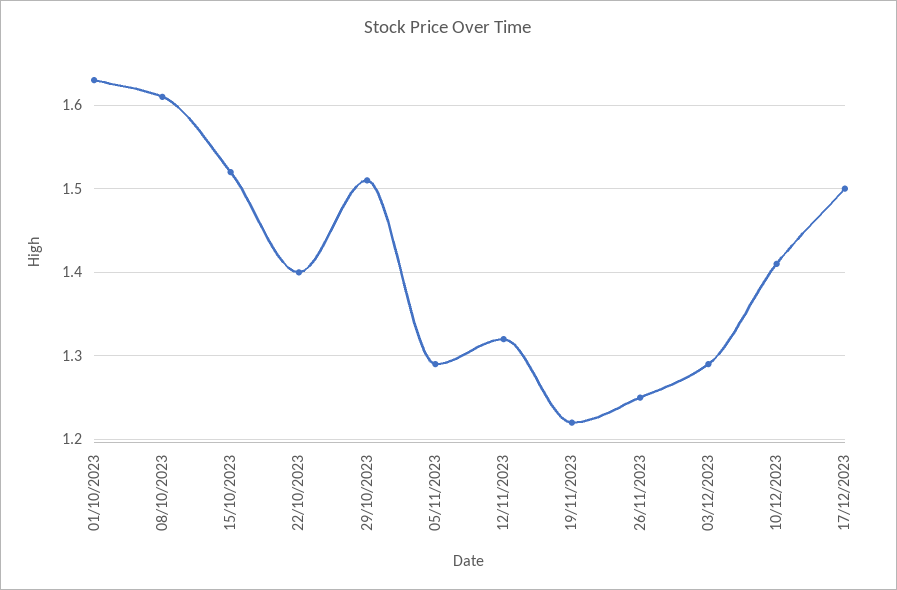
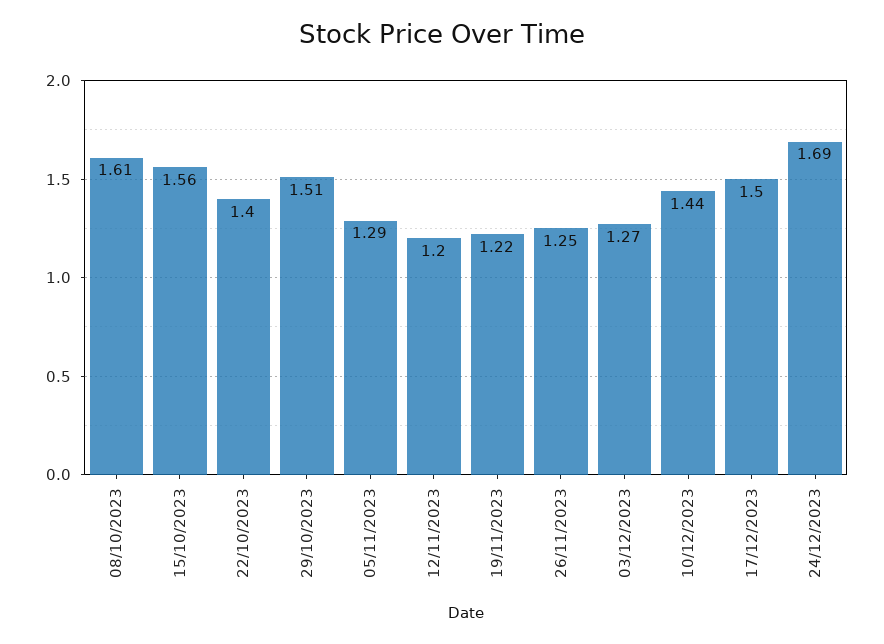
01/10/2023: 1.63 -> none
15/10/2023: 1.52 -> 1.56
12/11/2023: 1.32 -> 1.2
03/12/2023: 1.29 -> 1.27
10/12/2023: 1.41 -> 1.44
24/12/2023: none -> 1.69

